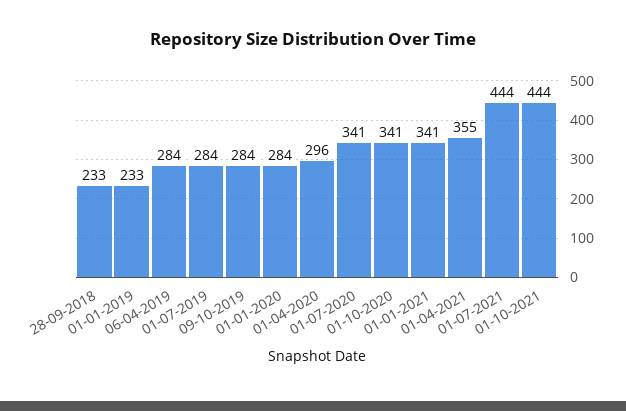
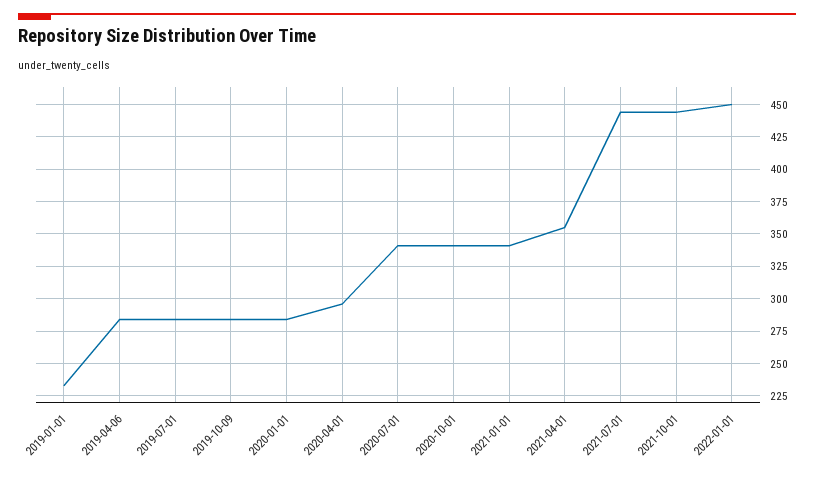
28-09-2018: 233 -> none
2022-01-01: none -> 450

